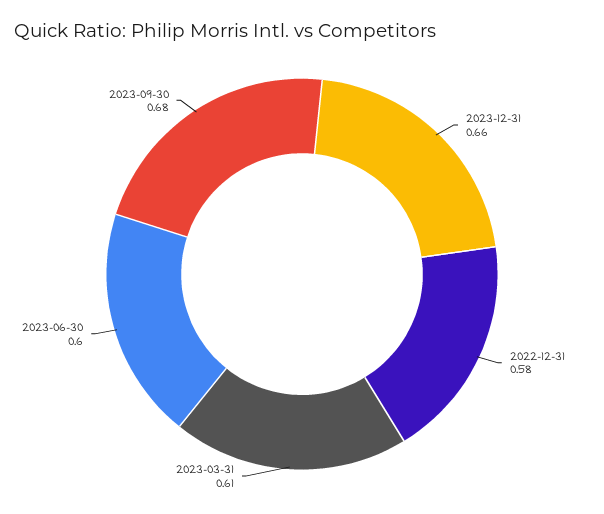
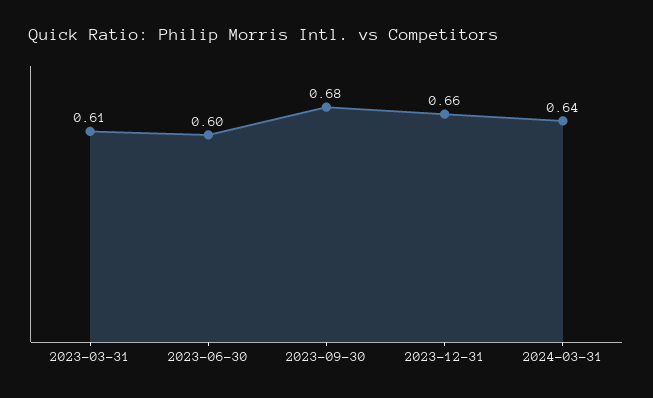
2022-12-31: 0.58 -> none
2024-03-31: none -> 0.64

